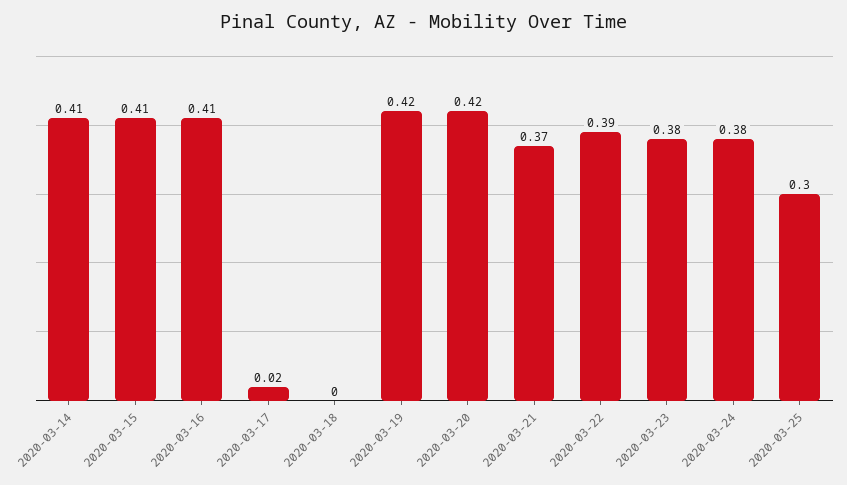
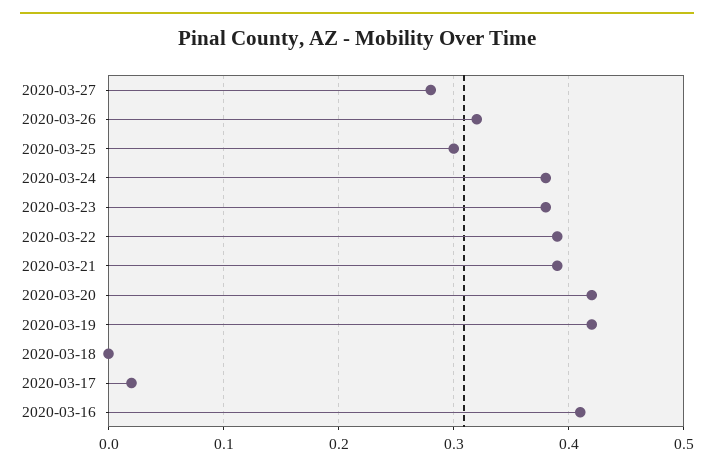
2020-03-14: 0.41 -> none
2020-03-15: 0.41 -> none
2020-03-21: 0.37 -> 0.39
2020-03-27: none -> 0.28
2020-03-26: none -> 0.32

